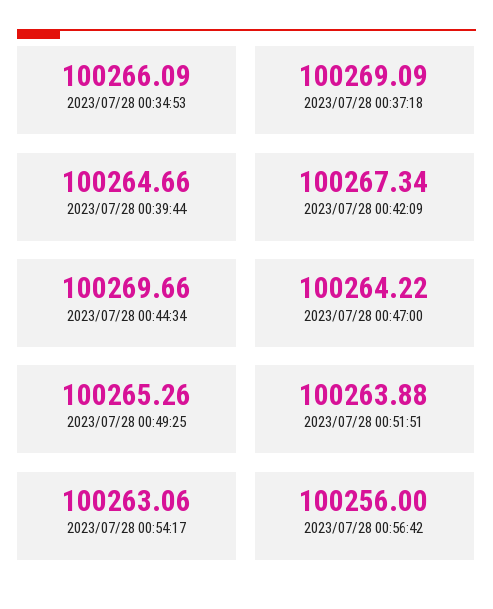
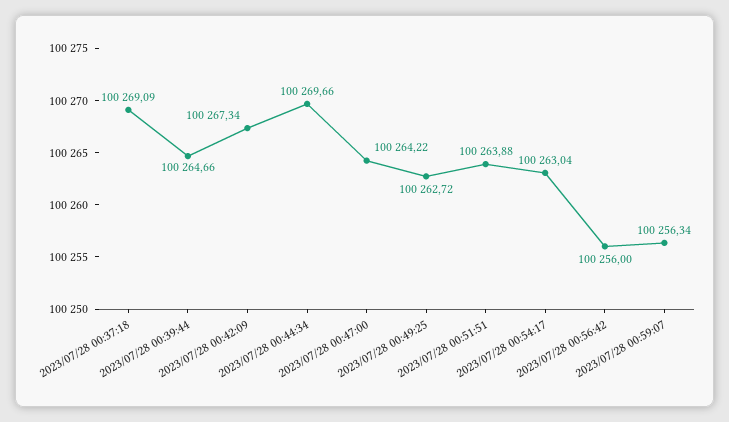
2023/07/28 00:34:53: 100266.09 -> none
2023/07/28 00:49:25: 100265.26 -> 100262.72
2023/07/28 00:54:17: 100263.06 -> 100263.04
2023/07/28 00:59:07: none -> 100256.34

